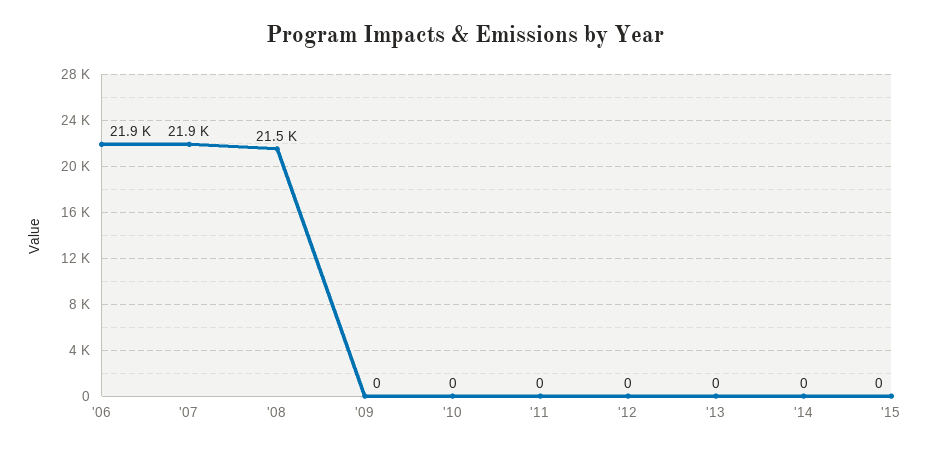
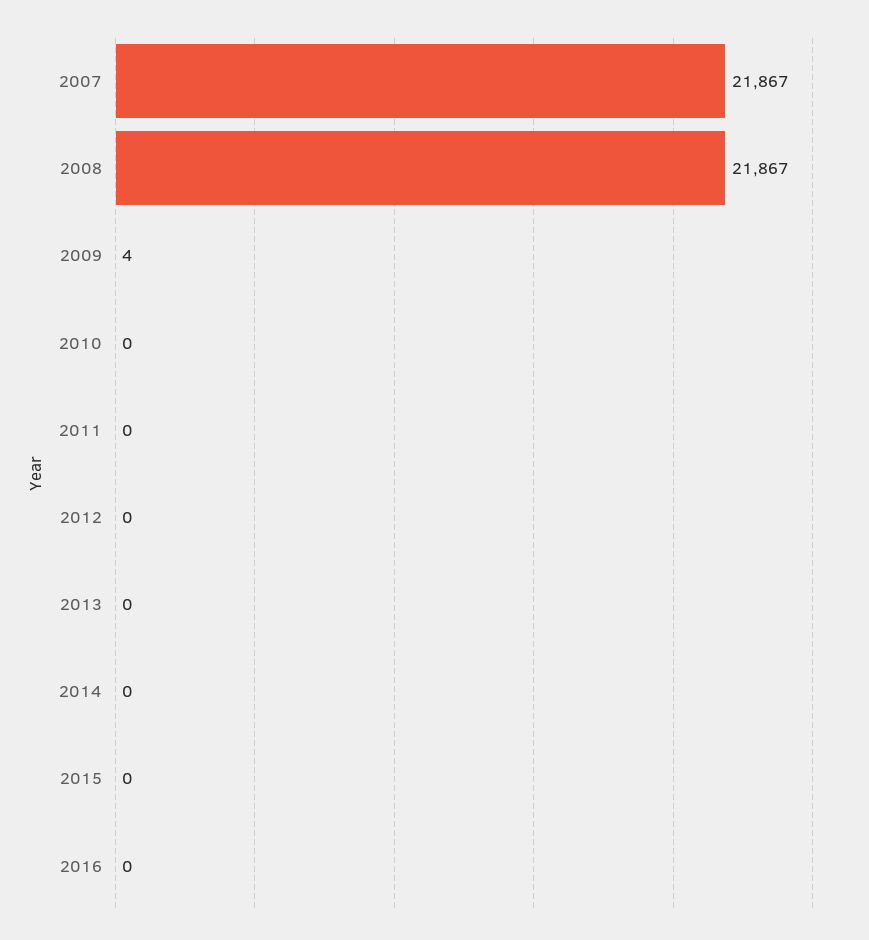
'06: 21900 -> none
'08: 21500 -> 21867
'09: 0 -> 4
2016: none -> 0

